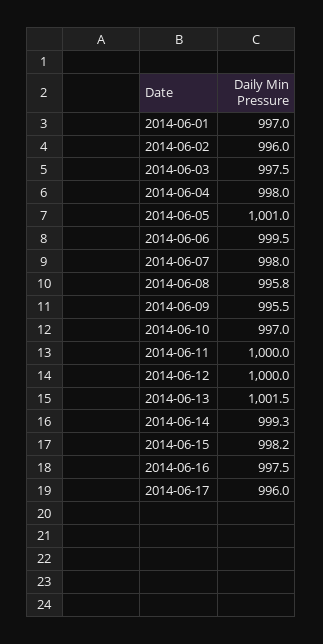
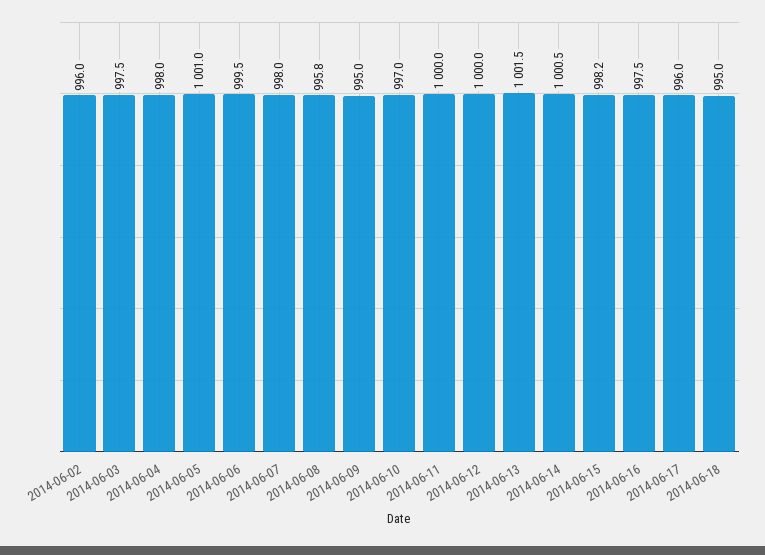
2014-06-01: 997 -> none
2014-06-09: 995.5 -> 995
2014-06-14: 999.3 -> 1000.5
2014-06-18: none -> 995

